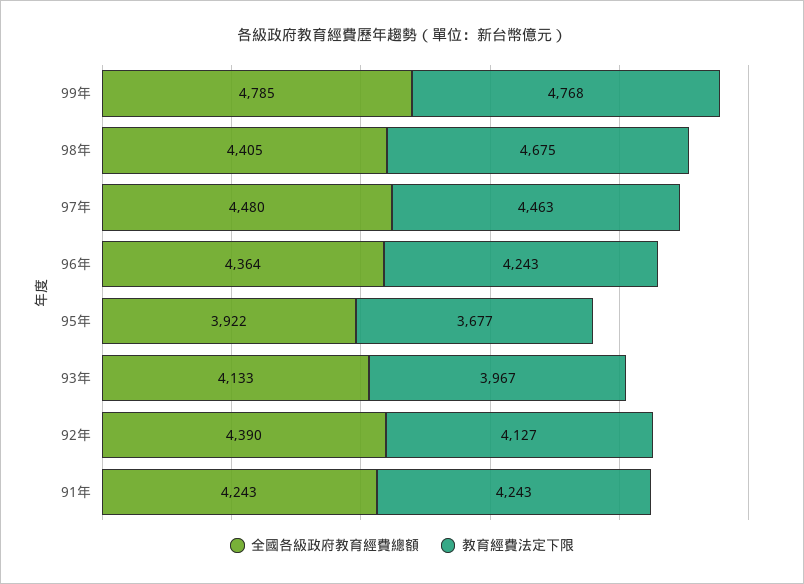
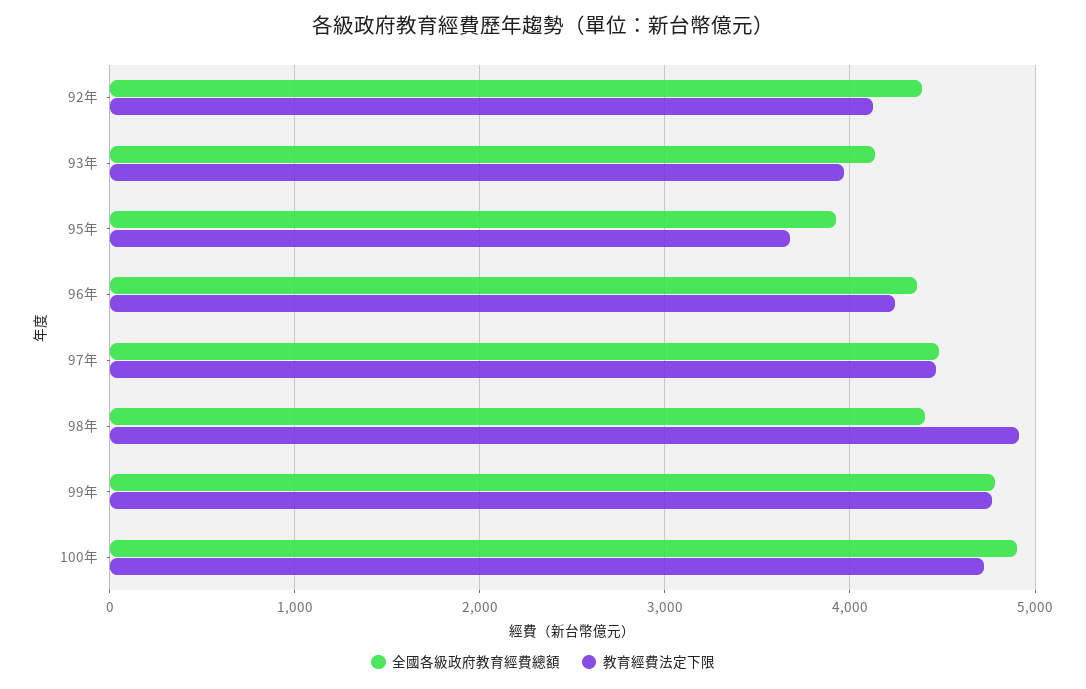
教育經費法定下限, 98年: 4675 -> 4900
全國各級政府教育經費總額, 91年: 4243 -> none
教育經費法定下限, 91年: 4243 -> none
全國各級政府教育經費總額, 100年: none -> 4900
教育經費法定下限, 100年: none -> 4700

